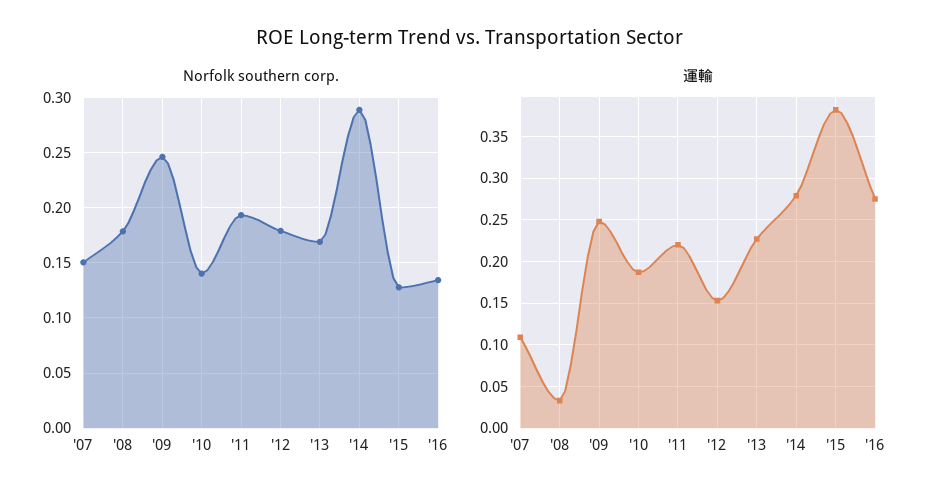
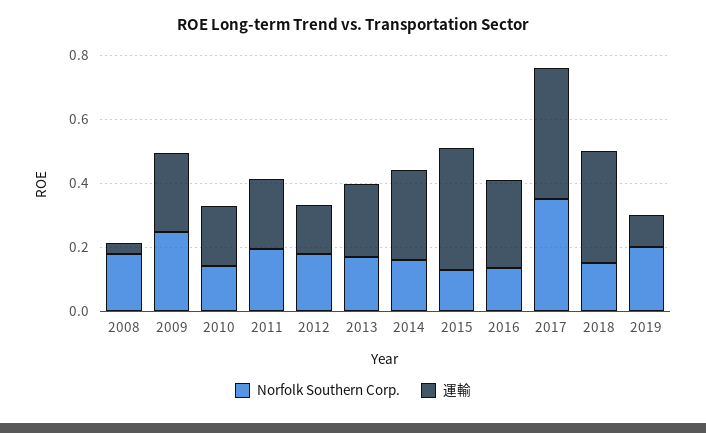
Norfolk southern corp., '07: 0.15 -> none
Norfolk southern corp., '14: 0.29 -> 0.15
運輸, '07: 0.11 -> none
Norfolk southern corp., 2017: none -> 0.35
運輸, 2017: none -> 0.4
Norfolk southern corp., 2018: none -> 0.15
運輸, 2018: none -> 0.35
Norfolk southern corp., 2019: none -> 0.2
運輸, 2019: none -> 0.1

